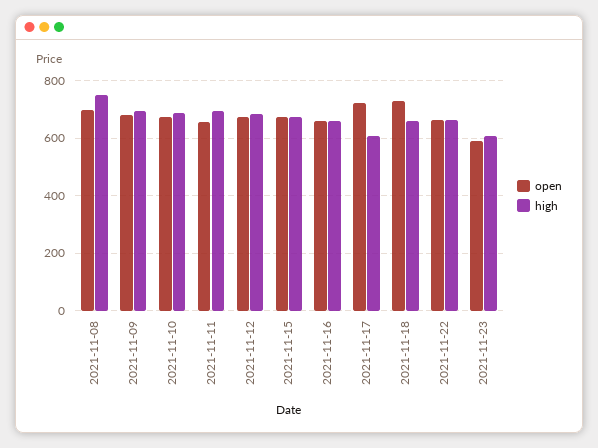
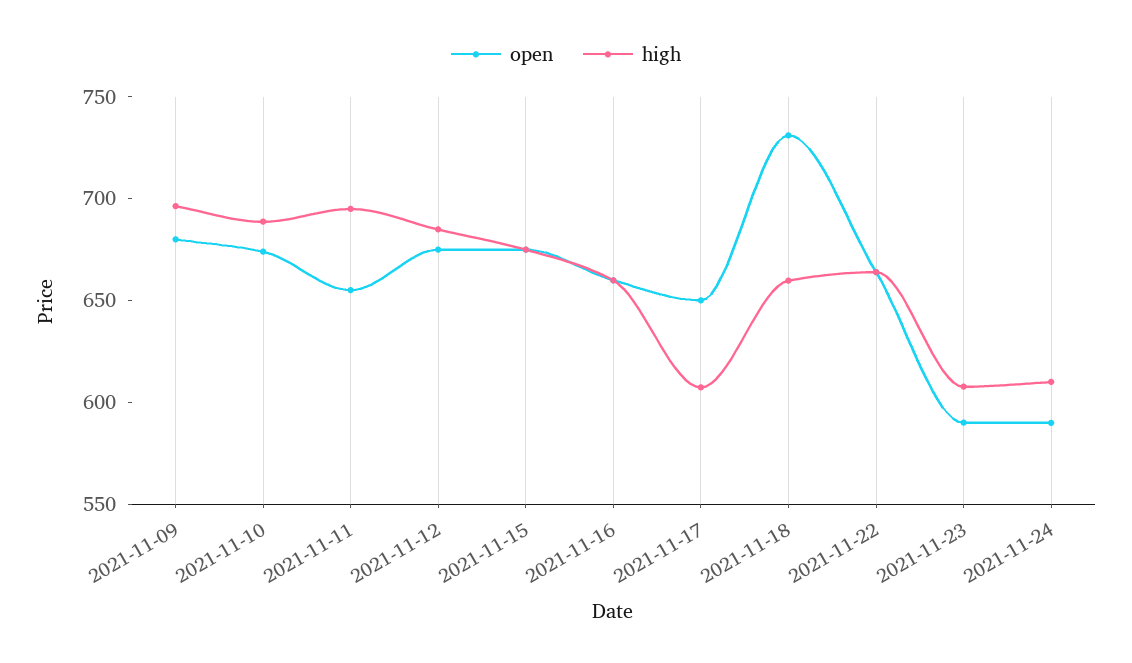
open, 2021-11-08: 700 -> none
high, 2021-11-08: 750 -> none
open, 2021-11-17: 725 -> 650
open, 2021-11-24: none -> 590
high, 2021-11-24: none -> 610

